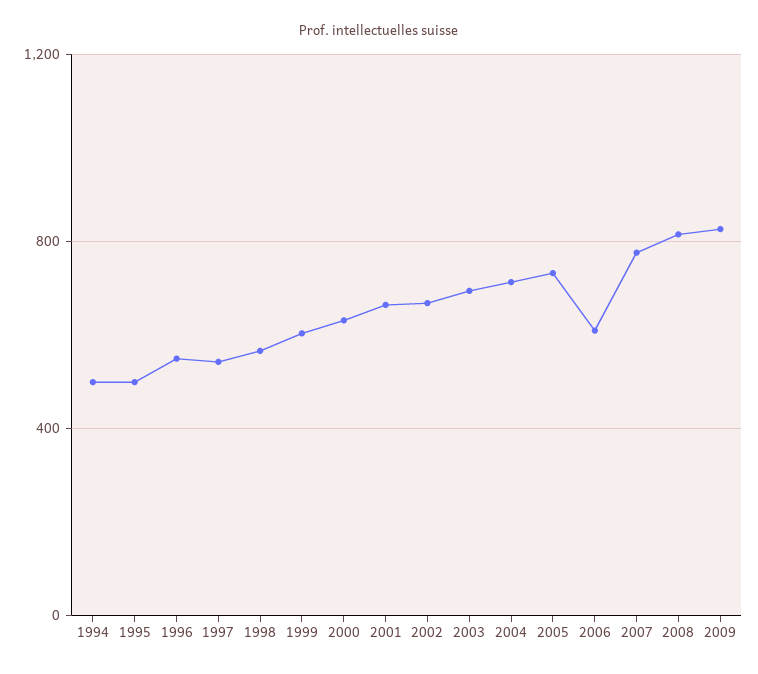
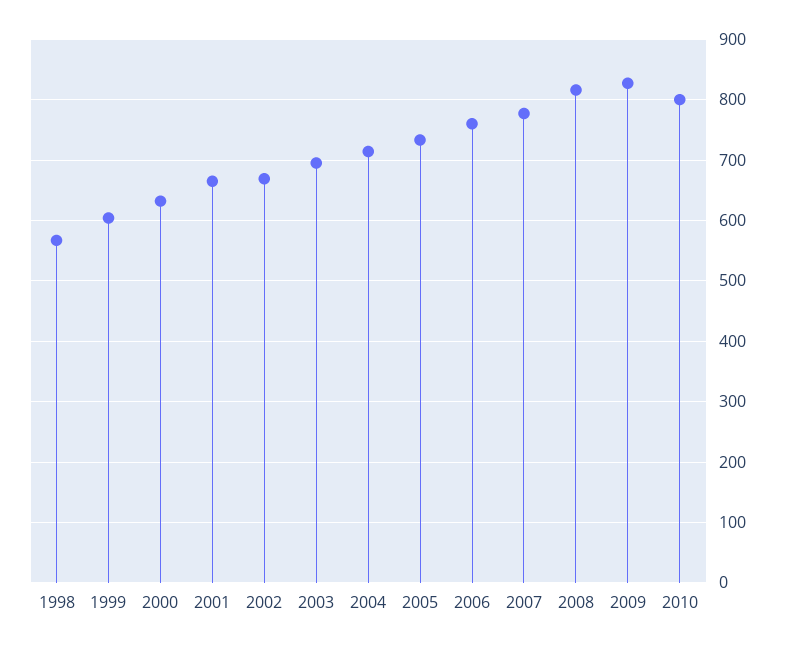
1994: 500 -> none
1995: 500 -> none
1996: 550 -> none
1997: 550 -> none
2006: 600 -> 760
2010: none -> 800

